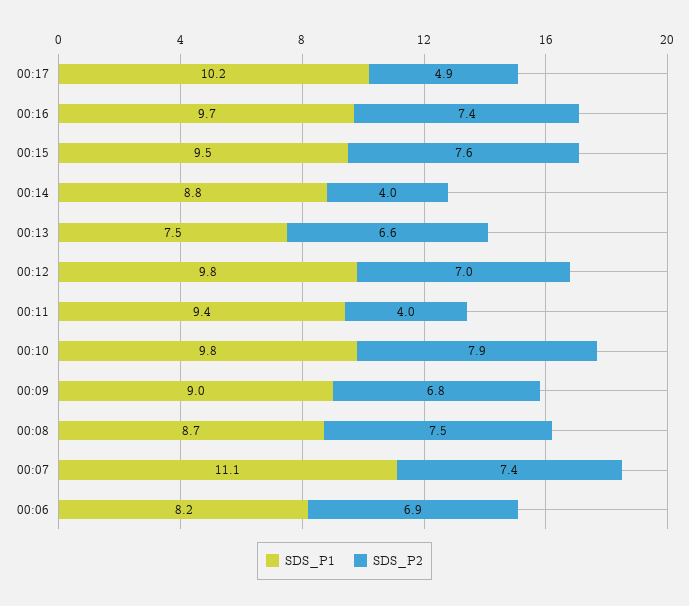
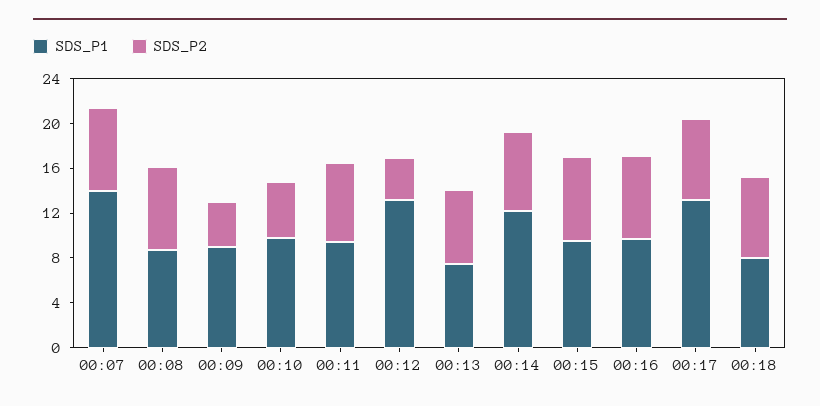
SDS_P1, 00:17: 10.2 -> 13
SDS_P2, 00:17: 4.9 -> 7
SDS_P1, 00:14: 8.8 -> 12
SDS_P2, 00:14: 4 -> 7
SDS_P1, 00:12: 9.8 -> 13
SDS_P2, 00:12: 7 -> 4
SDS_P2, 00:11: 4 -> 7
SDS_P2, 00:10: 7.9 -> 5
SDS_P2, 00:09: 6.8 -> 4
SDS_P1, 00:07: 11.1 -> 14
SDS_P1, 00:06: 8.2 -> none
SDS_P2, 00:06: 6.9 -> none
SDS_P1, 00:18: none -> 8
SDS_P2, 00:18: none -> 7

